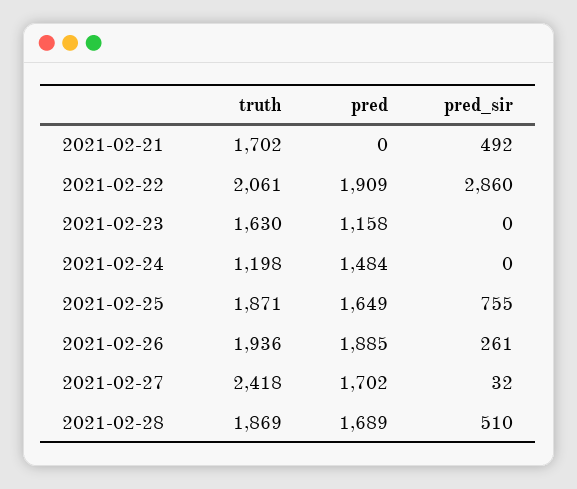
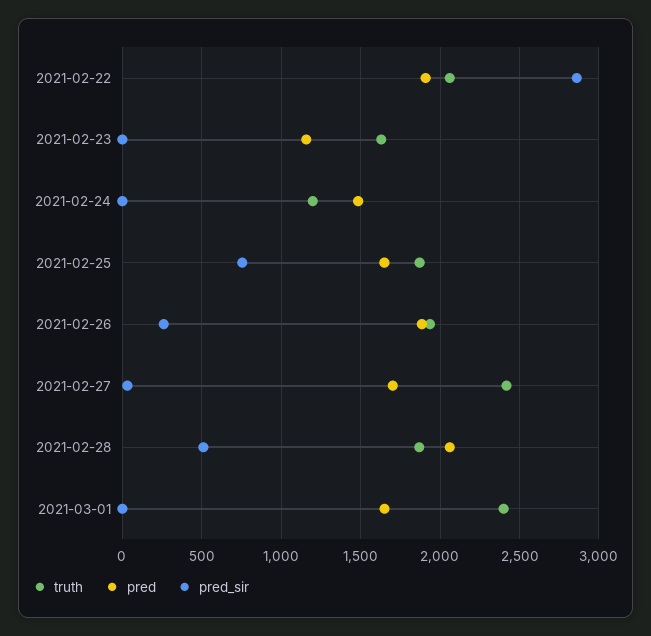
truth, 2021-02-21: 1702 -> none
pred, 2021-02-21: 0 -> none
pred_sir, 2021-02-21: 492 -> none
pred, 2021-02-28: 1689 -> 2050
truth, 2021-03-01: none -> 2400
pred, 2021-03-01: none -> 1650
pred_sir, 2021-03-01: none -> 0

